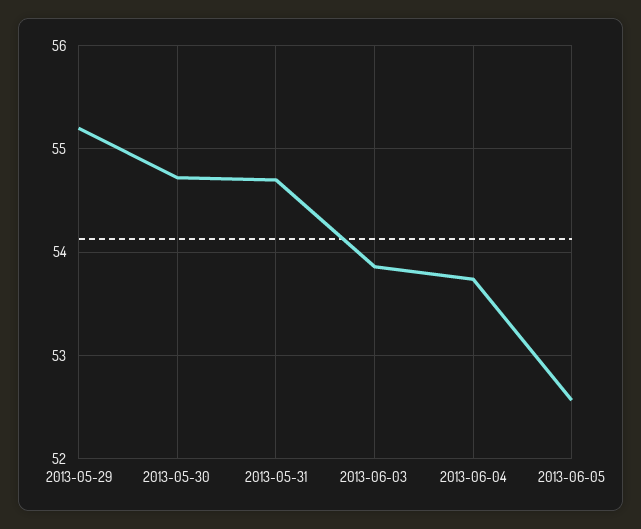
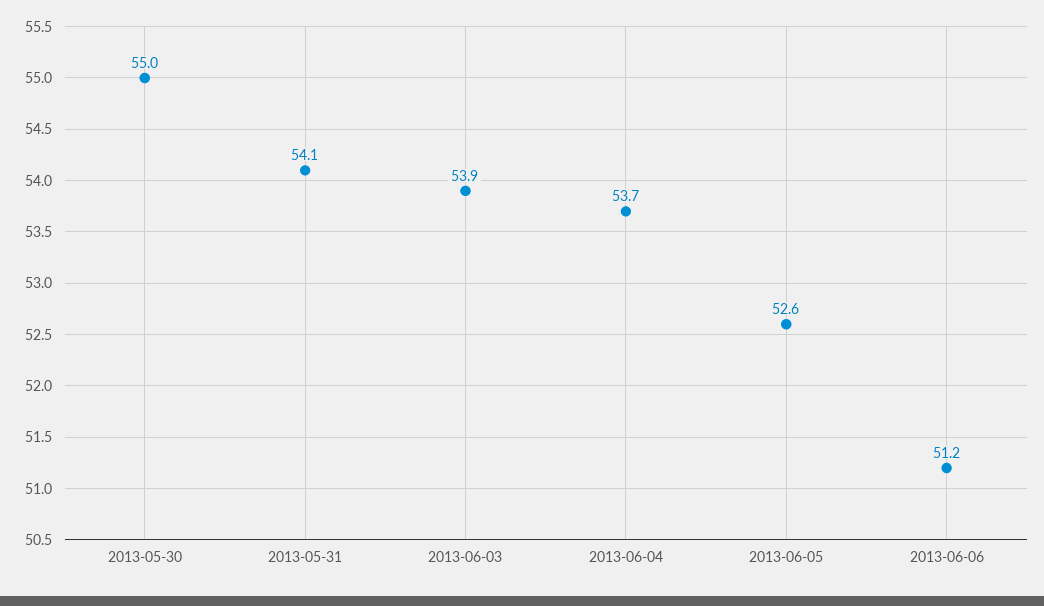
2013-05-29: 55.2 -> none
2013-05-30: 54.7 -> 55
2013-05-31: 54.7 -> 54.1
2013-06-06: none -> 51.2

